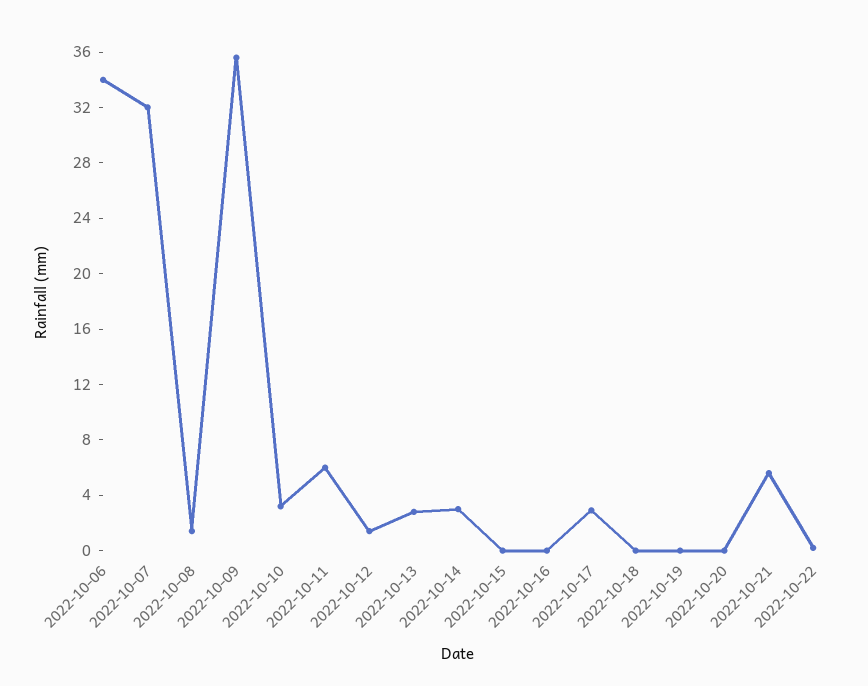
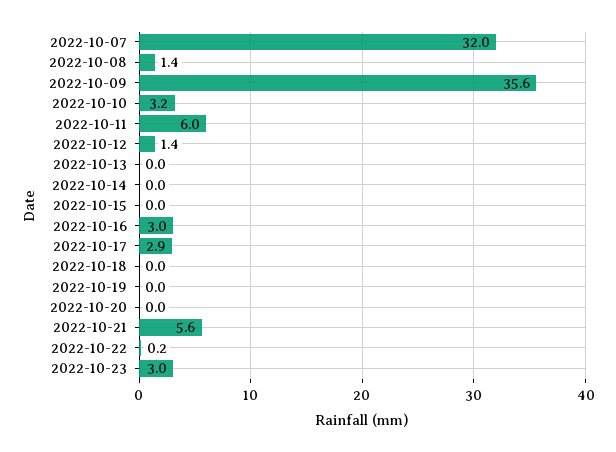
2022-10-06: 34 -> none
2022-10-13: 3 -> 0
2022-10-14: 3 -> 0
2022-10-16: 0 -> 3
2022-10-23: none -> 3

